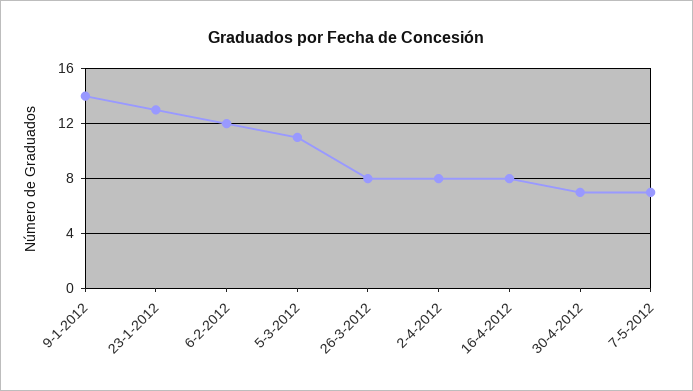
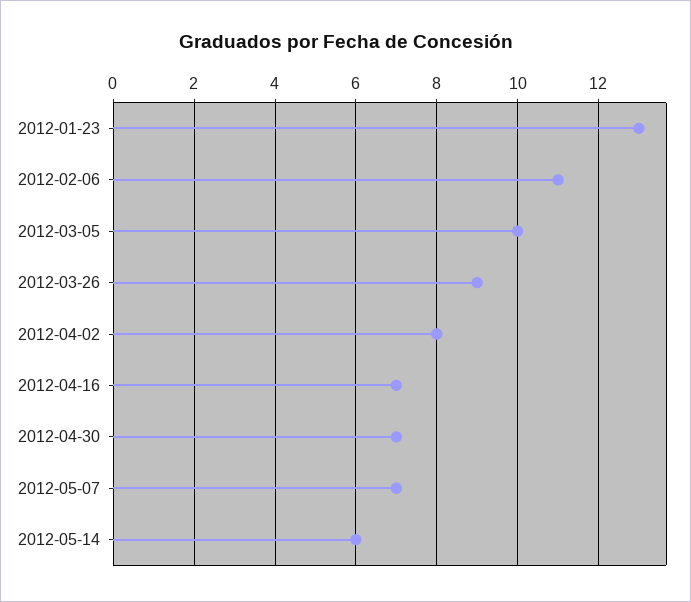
9-1-2012: 14 -> none
6-2-2012: 12 -> 11
5-3-2012: 11 -> 10
26-3-2012: 8 -> 9
16-4-2012: 8 -> 7
2012-05-14: none -> 6

